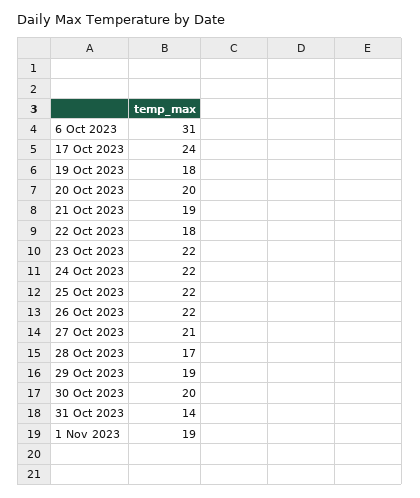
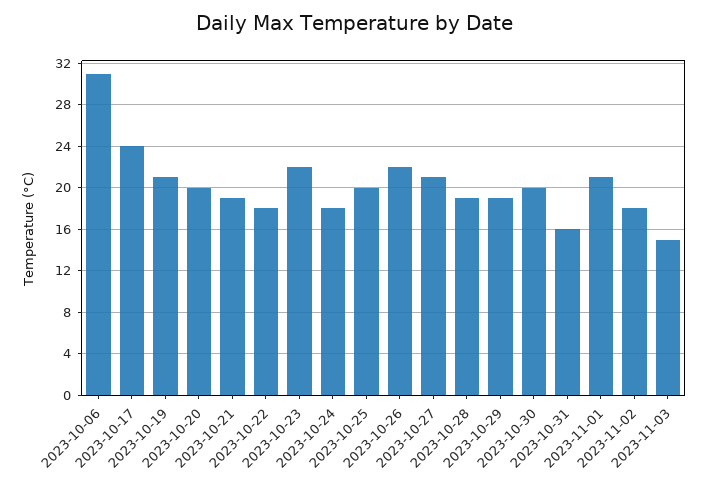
19 Oct 2023: 18 -> 21
24 Oct 2023: 22 -> 18
25 Oct 2023: 22 -> 20
28 Oct 2023: 17 -> 19
31 Oct 2023: 14 -> 16
1 Nov 2023: 19 -> 21
2023-11-02: none -> 18
2023-11-03: none -> 15

